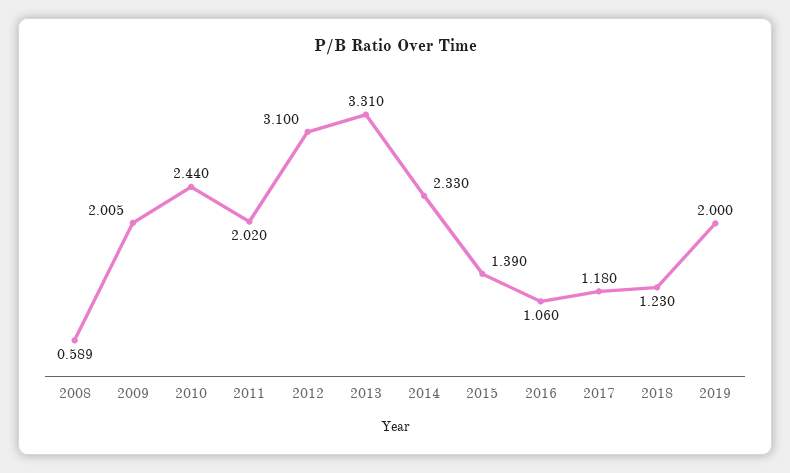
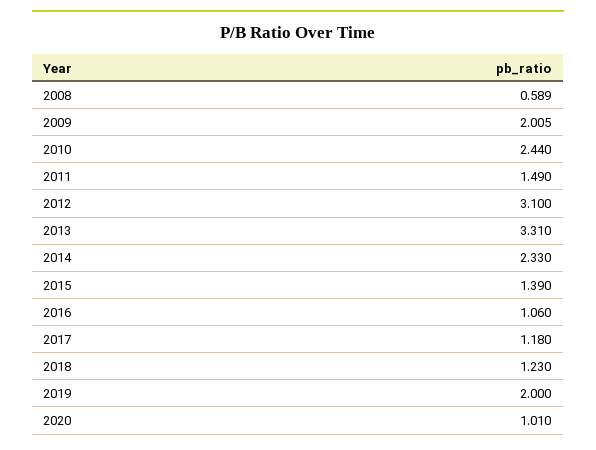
2011: 2.02 -> 1.49
2020: none -> 1.01

